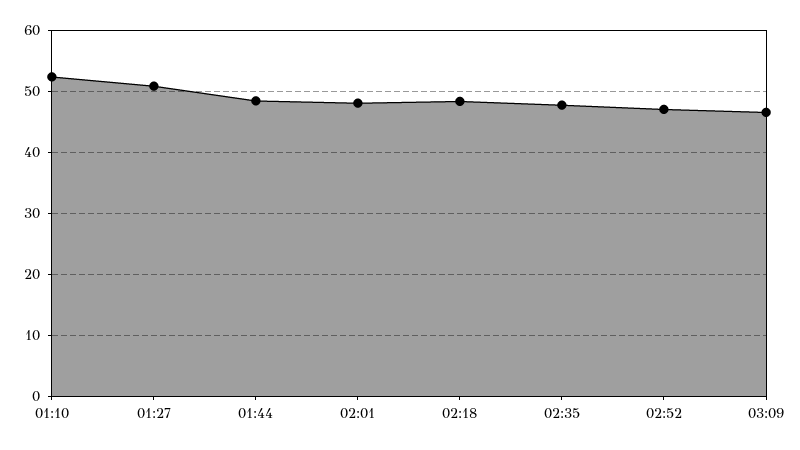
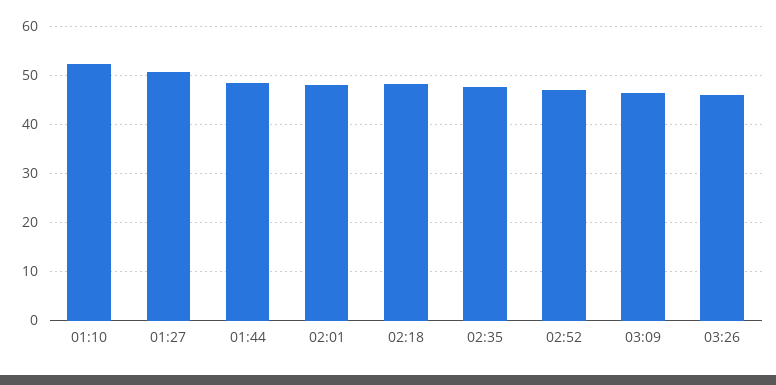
03:26: none -> 46

